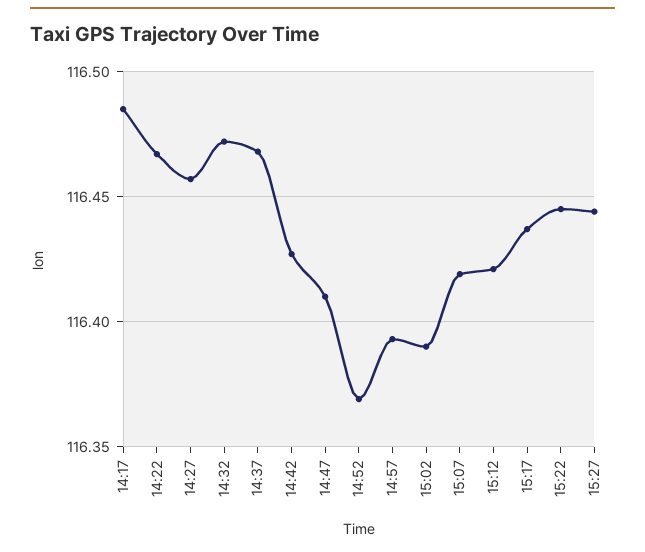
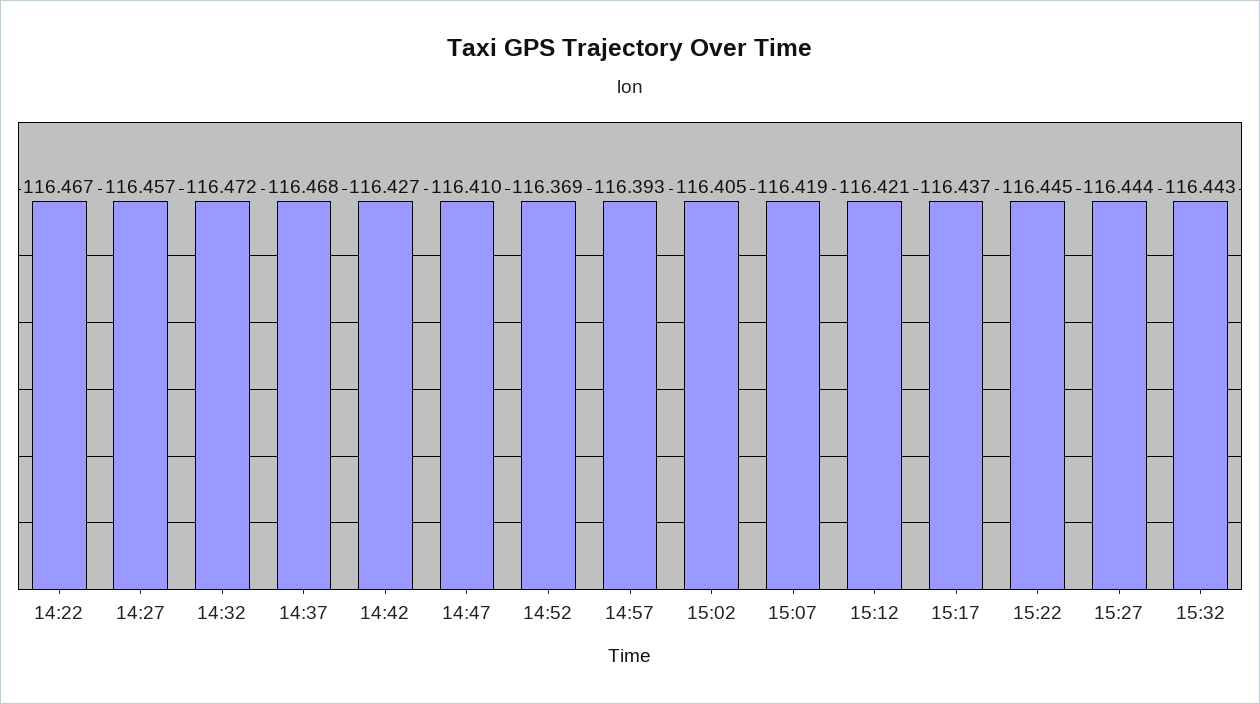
14:17: 116.485 -> none
15:02: 116.39 -> 116.405
15:32: none -> 116.443

